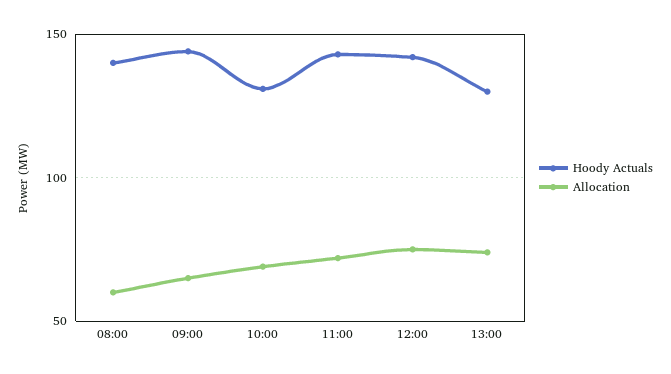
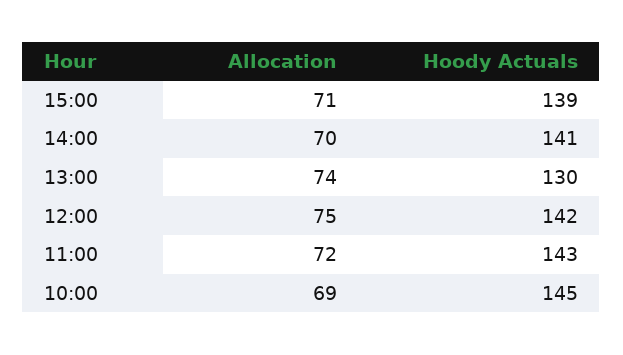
Hoody Actuals, 08:00: 140 -> none
Allocation, 08:00: 60 -> none
Hoody Actuals, 09:00: 145 -> none
Allocation, 09:00: 65 -> none
Hoody Actuals, 10:00: 130 -> 145
Allocation, 15:00: none -> 71
Hoody Actuals, 15:00: none -> 139
Allocation, 14:00: none -> 70
Hoody Actuals, 14:00: none -> 141

